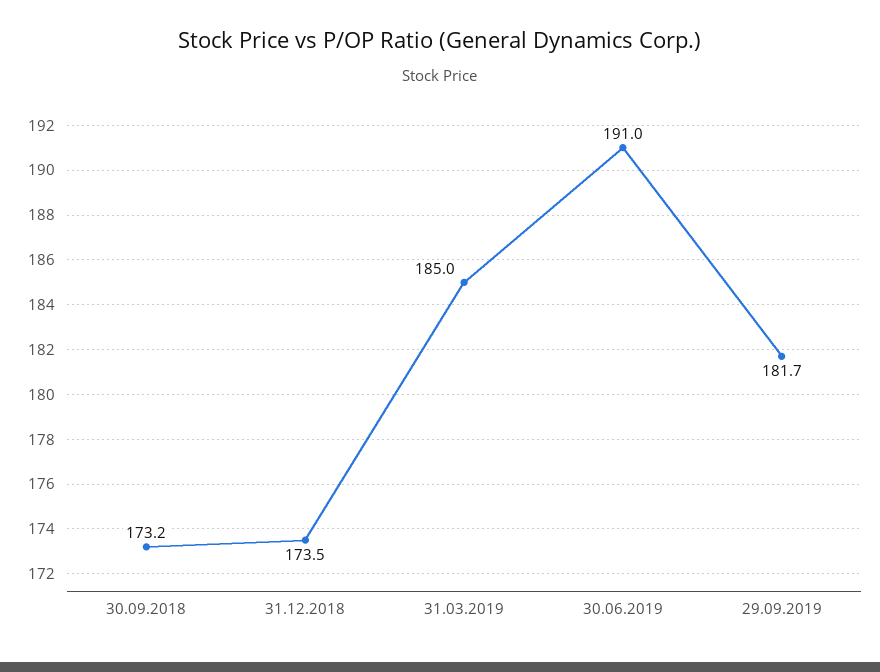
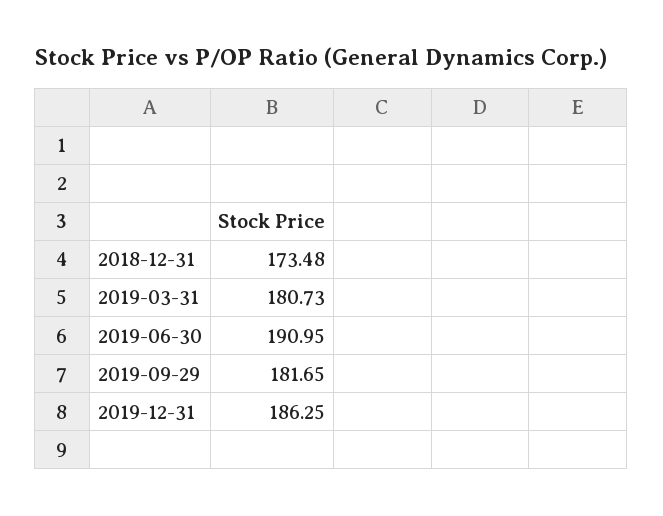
30.09.2018: 173.2 -> none
31.03.2019: 185 -> 180.73
2019-12-31: none -> 186.25

